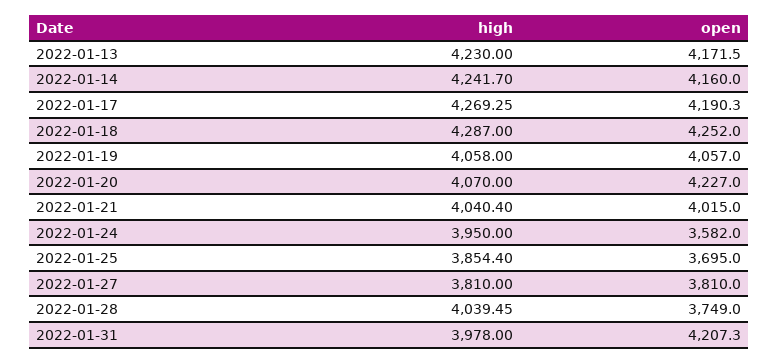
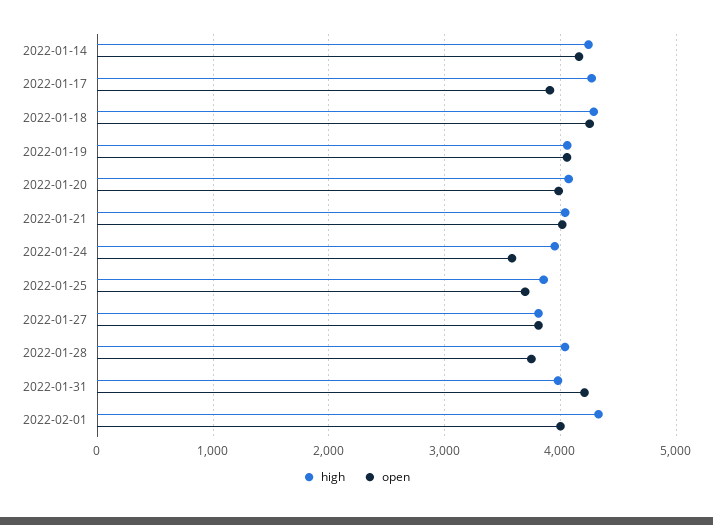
high, 2022-01-13: 4230 -> none
open, 2022-01-13: 4171.5 -> none
open, 2022-01-17: 4190.3 -> 3900
open, 2022-01-20: 4227 -> 4000
high, 2022-02-01: none -> 4300
open, 2022-02-01: none -> 4000

